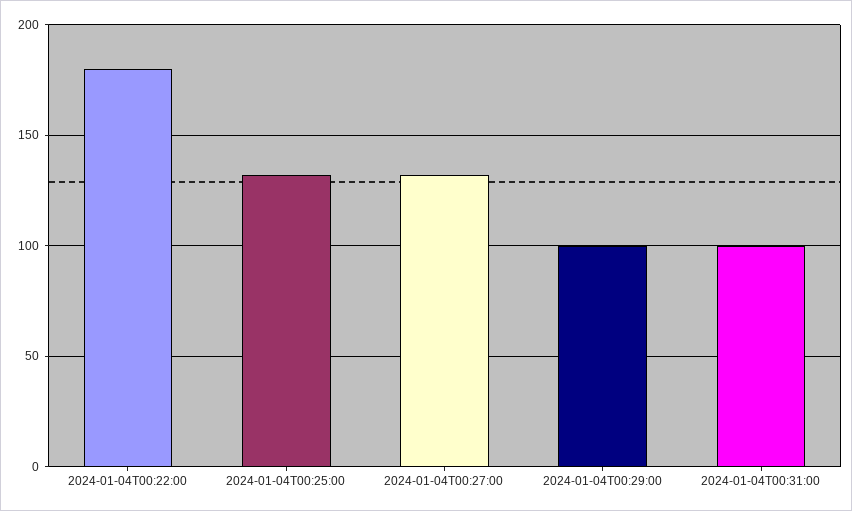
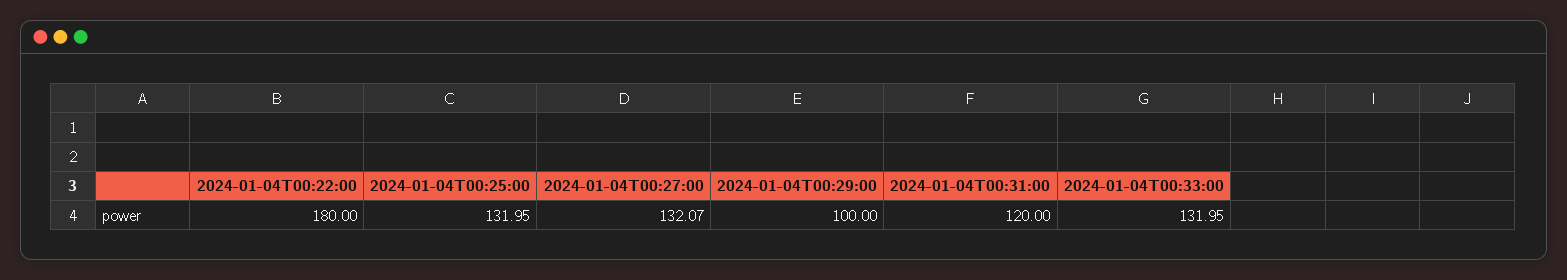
2024-01-04T00:31:00: 100 -> 120
2024-01-04T00:33:00: none -> 131.95

